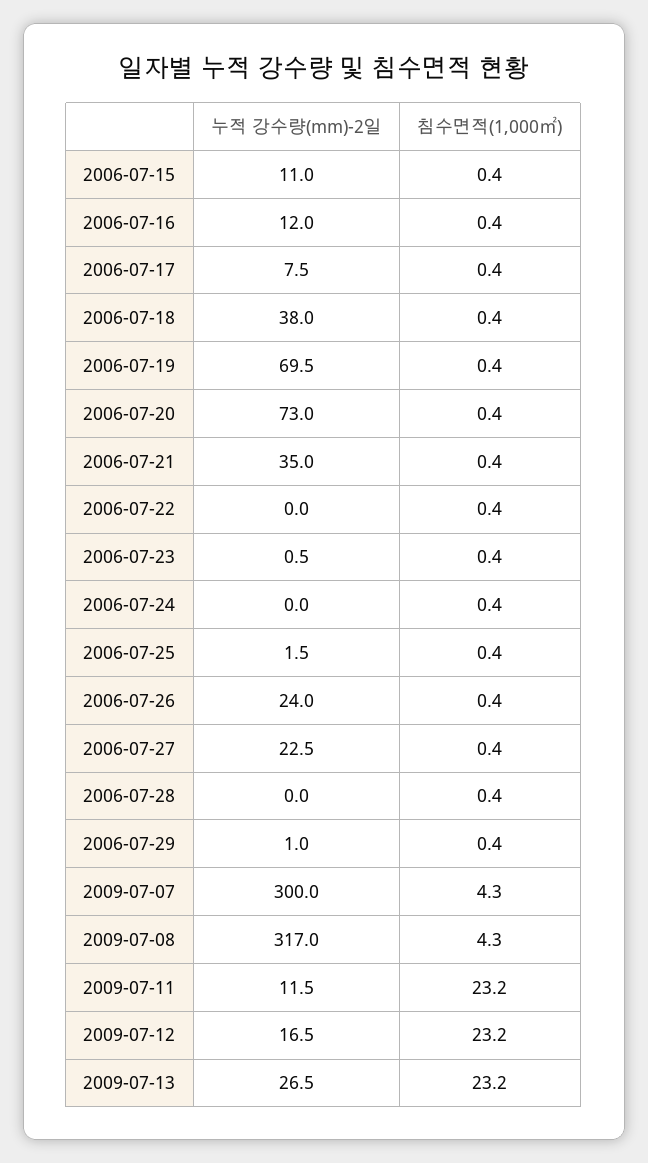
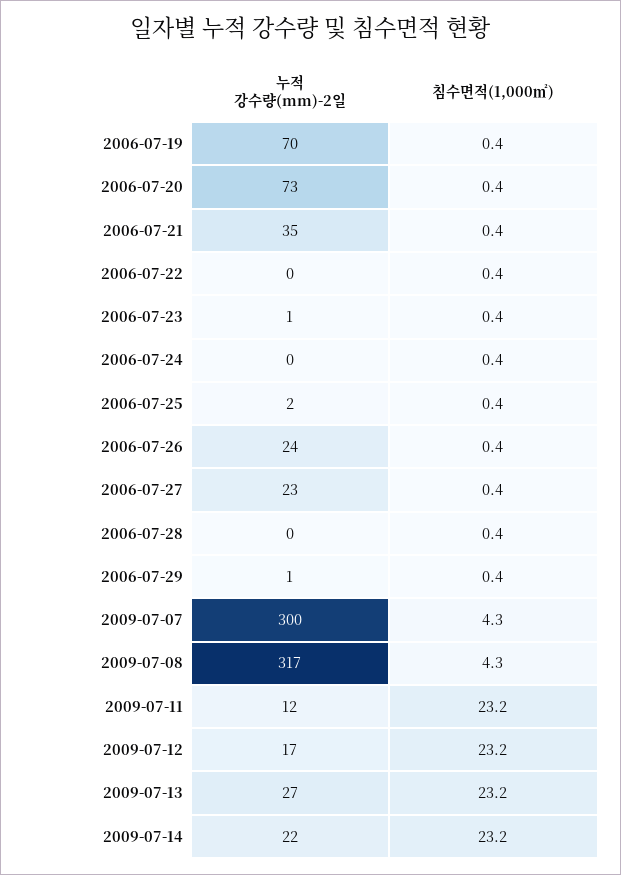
누적 강수량(mm)-2일, 2006-07-15: 11 -> none
침수면적(1,000㎡), 2006-07-15: 0.4 -> none
누적 강수량(mm)-2일, 2006-07-16: 12 -> none
침수면적(1,000㎡), 2006-07-16: 0.4 -> none
누적 강수량(mm)-2일, 2006-07-17: 7.5 -> none
침수면적(1,000㎡), 2006-07-17: 0.4 -> none
누적 강수량(mm)-2일, 2006-07-18: 38 -> none
침수면적(1,000㎡), 2006-07-18: 0.4 -> none
누적 강수량(mm)-2일, 2009-07-14: none -> 22
침수면적(1,000㎡), 2009-07-14: none -> 23.2

